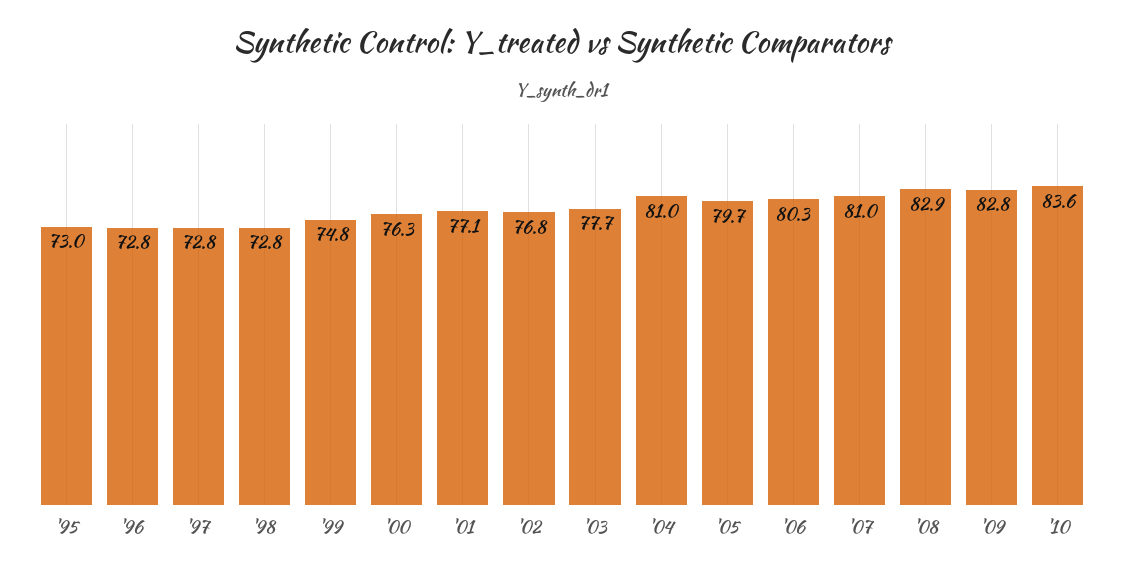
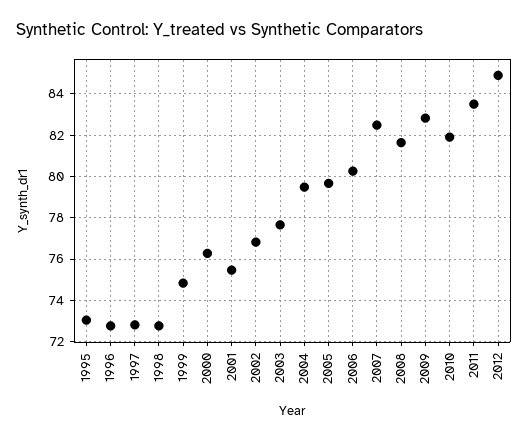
'01: 77.1 -> 75.5
'04: 81 -> 79.5
'07: 81 -> 82.5
'08: 82.9 -> 81.5
'10: 83.6 -> 82
2011: none -> 83.5
2012: none -> 85

